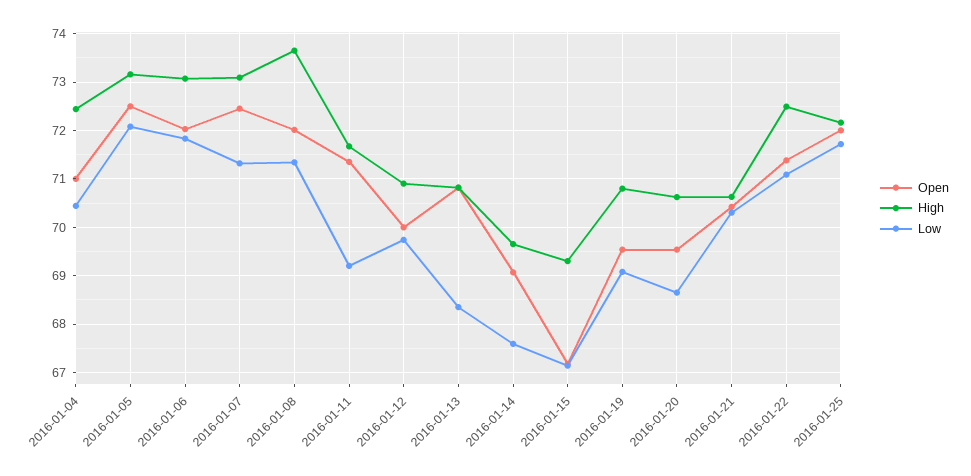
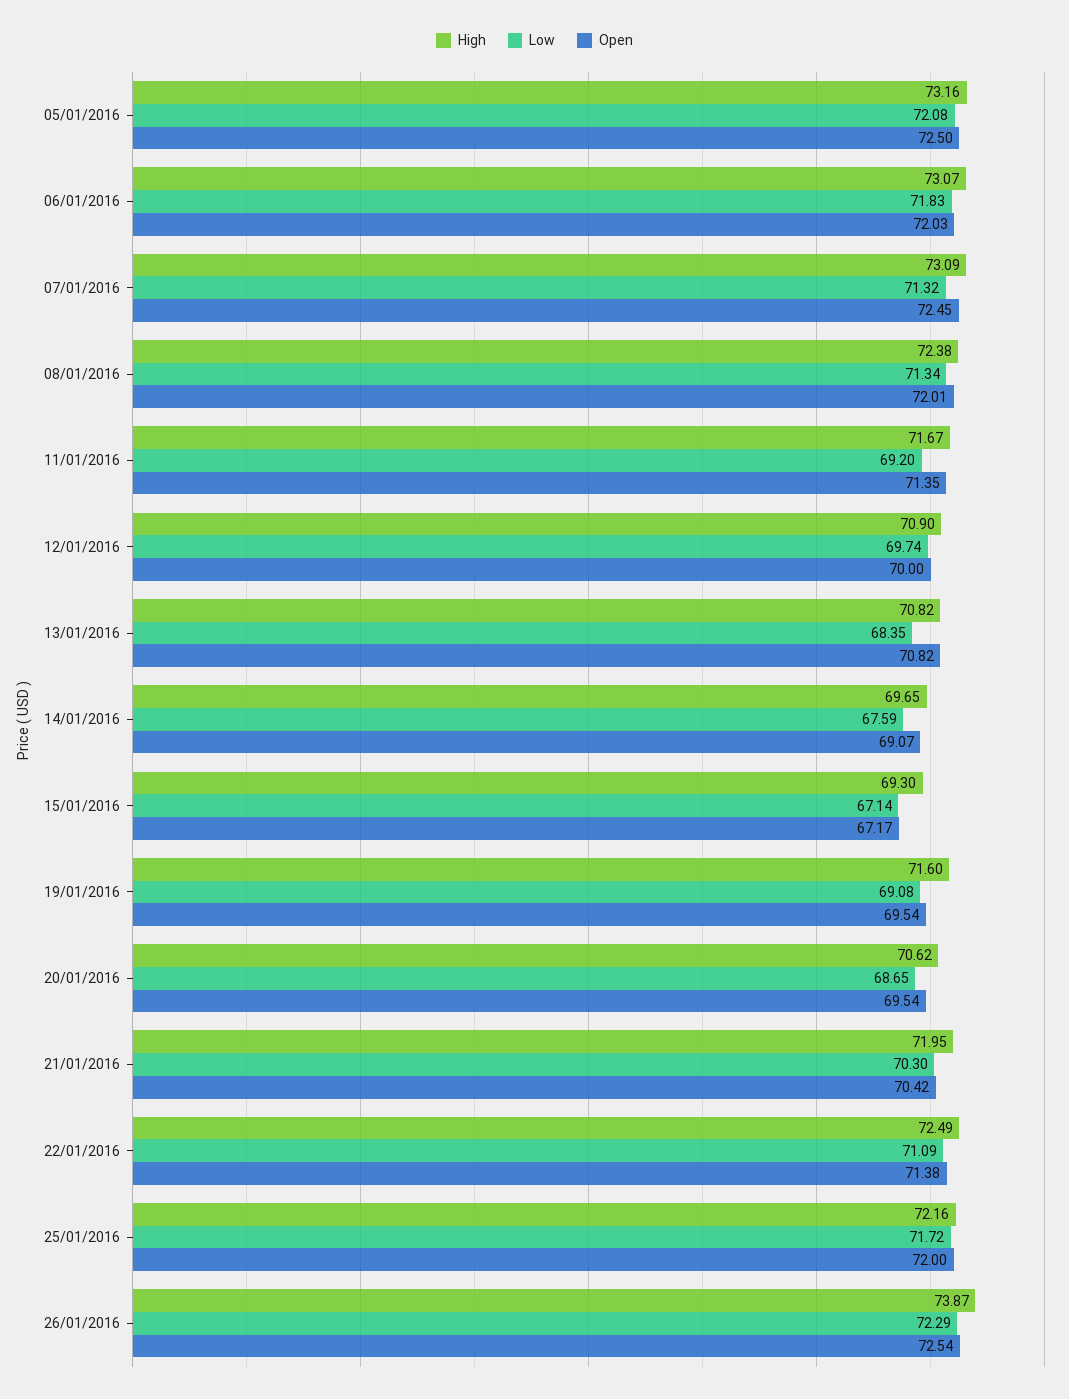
Open, 2016-01-04: 71 -> none
High, 2016-01-04: 72.4 -> none
Low, 2016-01-04: 70.4 -> none
High, 2016-01-08: 73.6 -> 72.38
High, 2016-01-19: 70.8 -> 71.6
High, 2016-01-21: 70.6 -> 71.95
High, 26/01/2016: none -> 73.87
Low, 26/01/2016: none -> 72.29
Open, 26/01/2016: none -> 72.54

